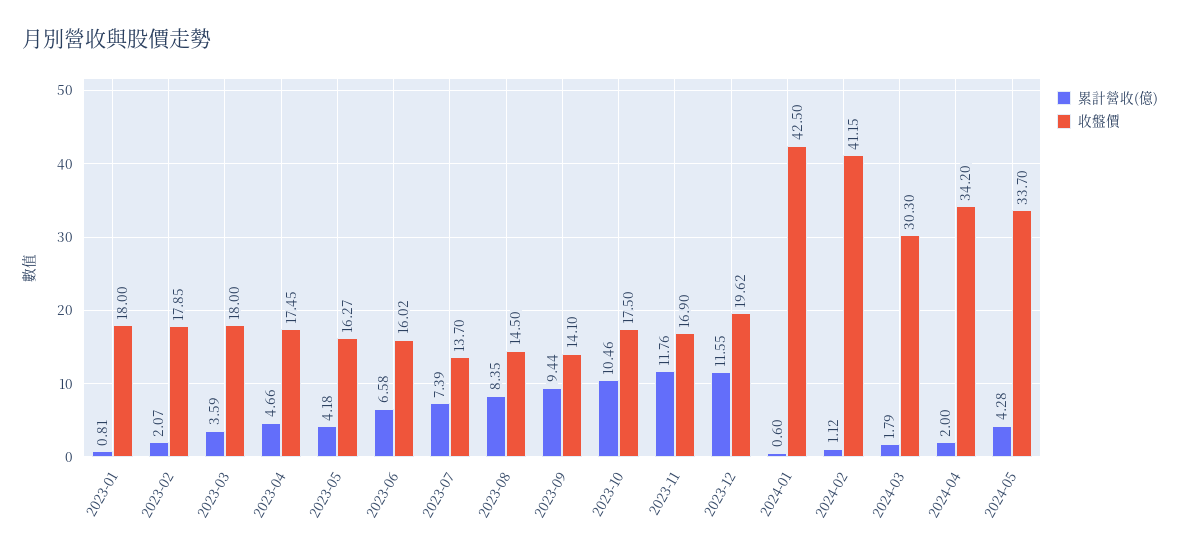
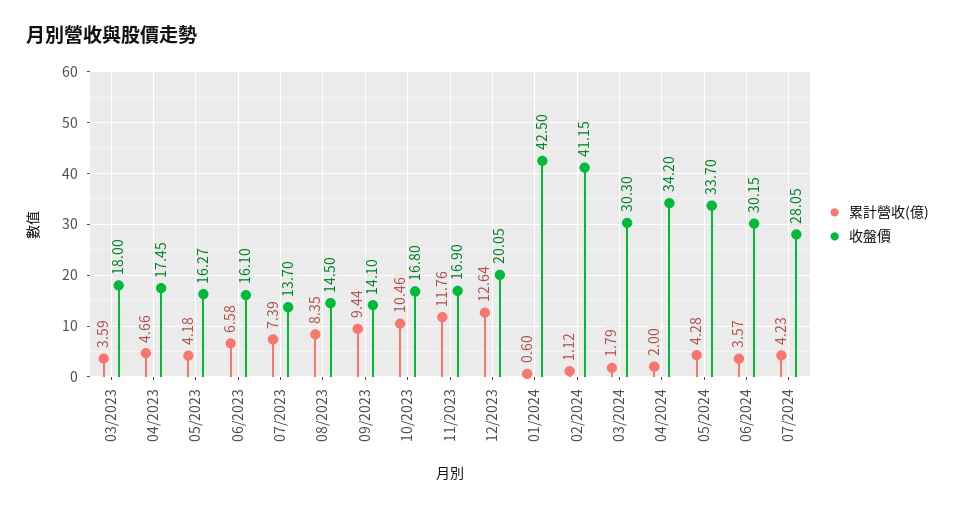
累計營收(億), 2023-01: 0.81 -> none
收盤價, 2023-01: 18 -> none
累計營收(億), 2023-02: 2.07 -> none
收盤價, 2023-02: 17.85 -> none
收盤價, 2023-06: 16.02 -> 16.1
收盤價, 2023-10: 17.5 -> 16.8
累計營收(億), 2023-12: 11.55 -> 12.64
收盤價, 2023-12: 19.62 -> 20.05
累計營收(億), 06/2024: none -> 3.57
收盤價, 06/2024: none -> 30.15
累計營收(億), 07/2024: none -> 4.23
收盤價, 07/2024: none -> 28.05

